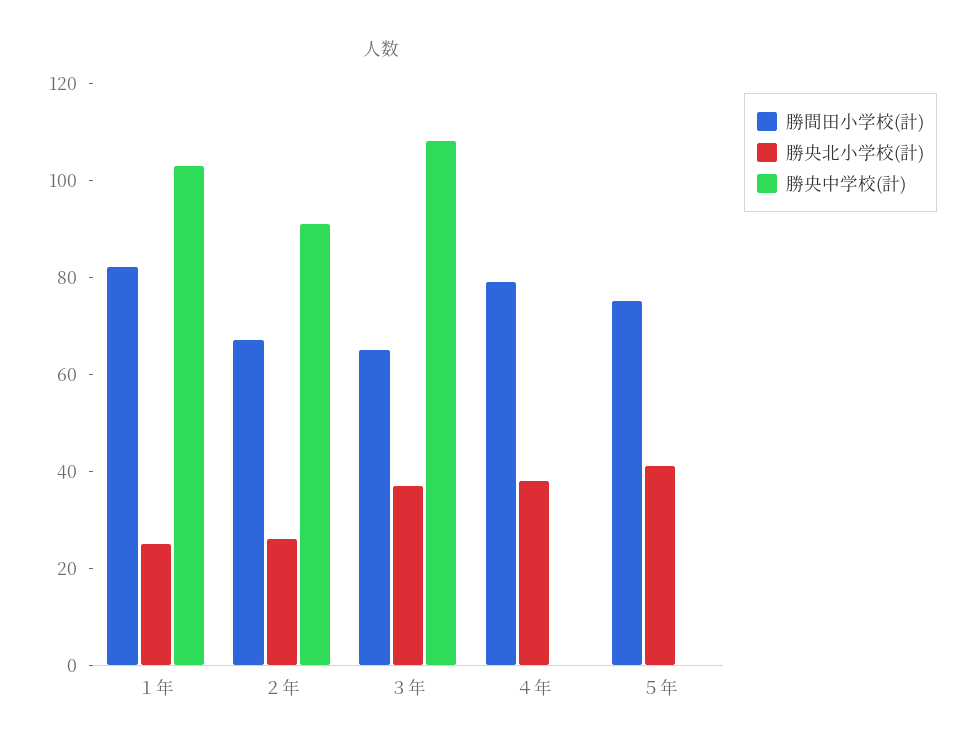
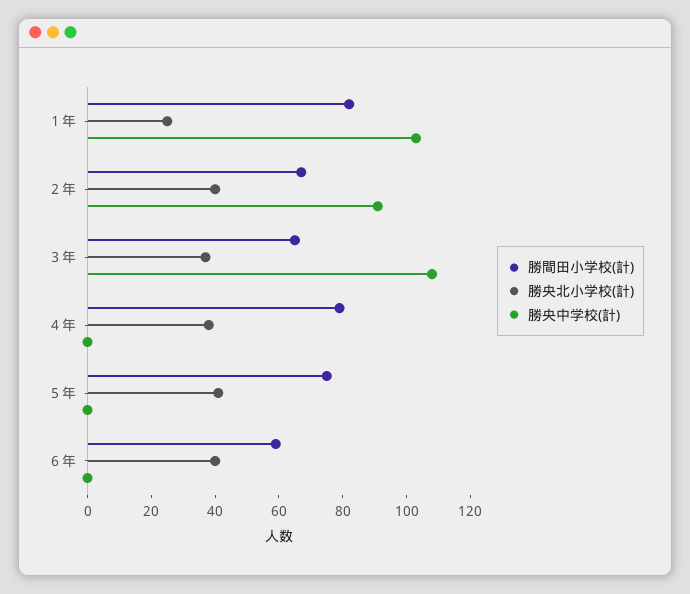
勝央北小学校(計), ２年: 25 -> 40
勝間田小学校(計), ６年: none -> 60
勝央北小学校(計), ６年: none -> 40
勝央中学校(計), ６年: none -> 0

